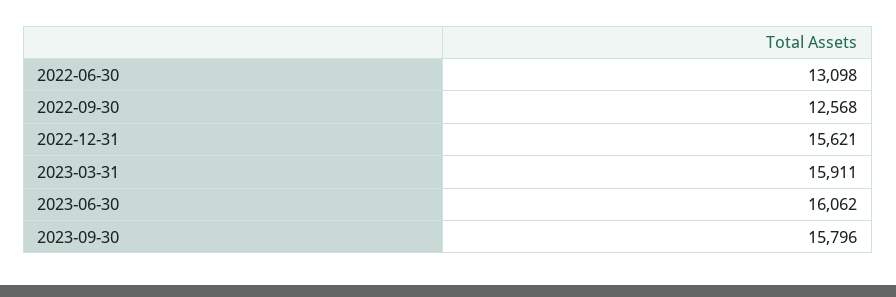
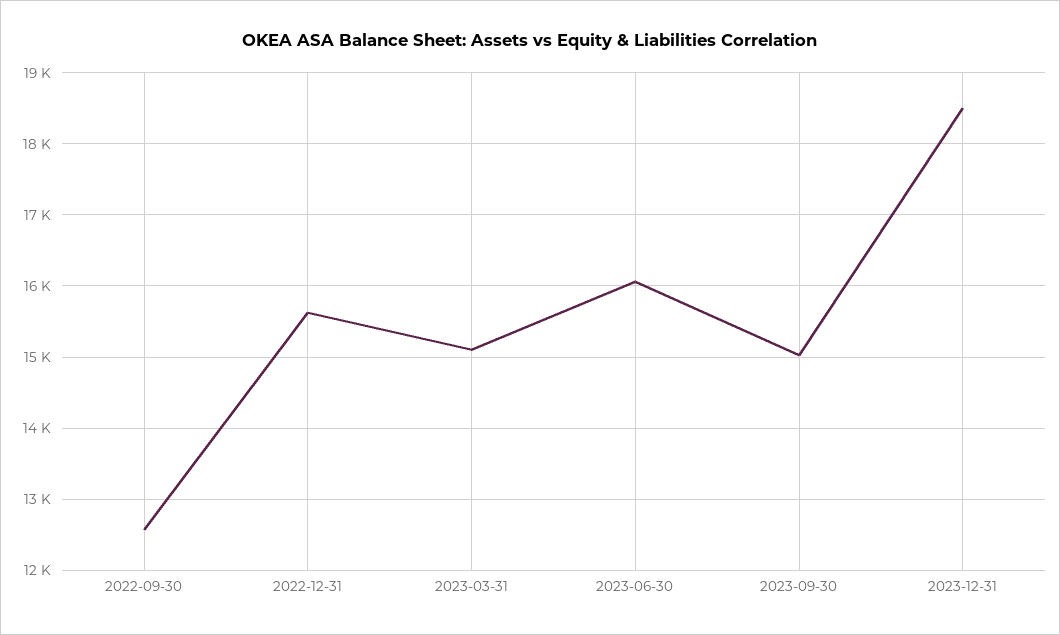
2022-06-30: 13098 -> none
2023-03-31: 15911 -> 15100
2023-09-30: 15796 -> 15000
2023-12-31: none -> 18500

